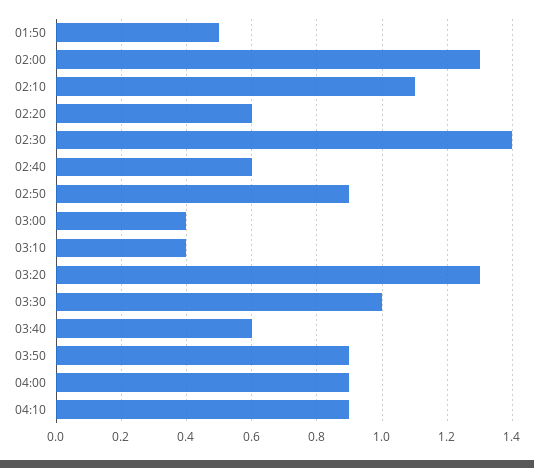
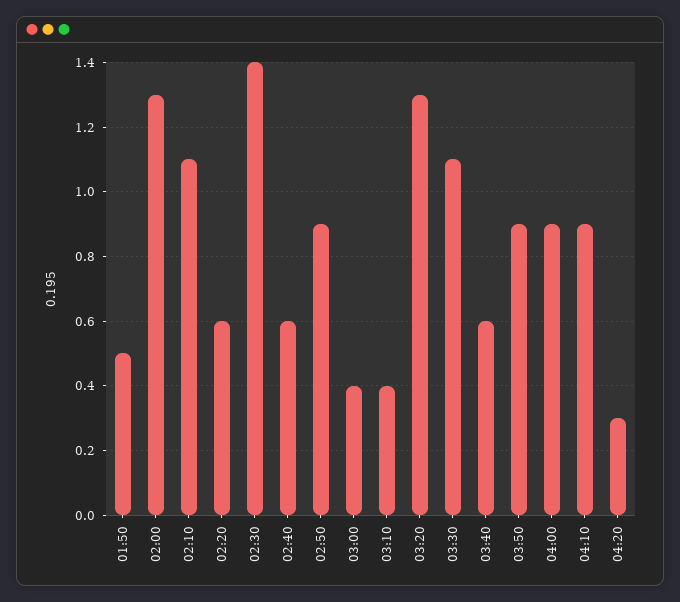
03:30: 1 -> 1.1
04:20: none -> 0.3

